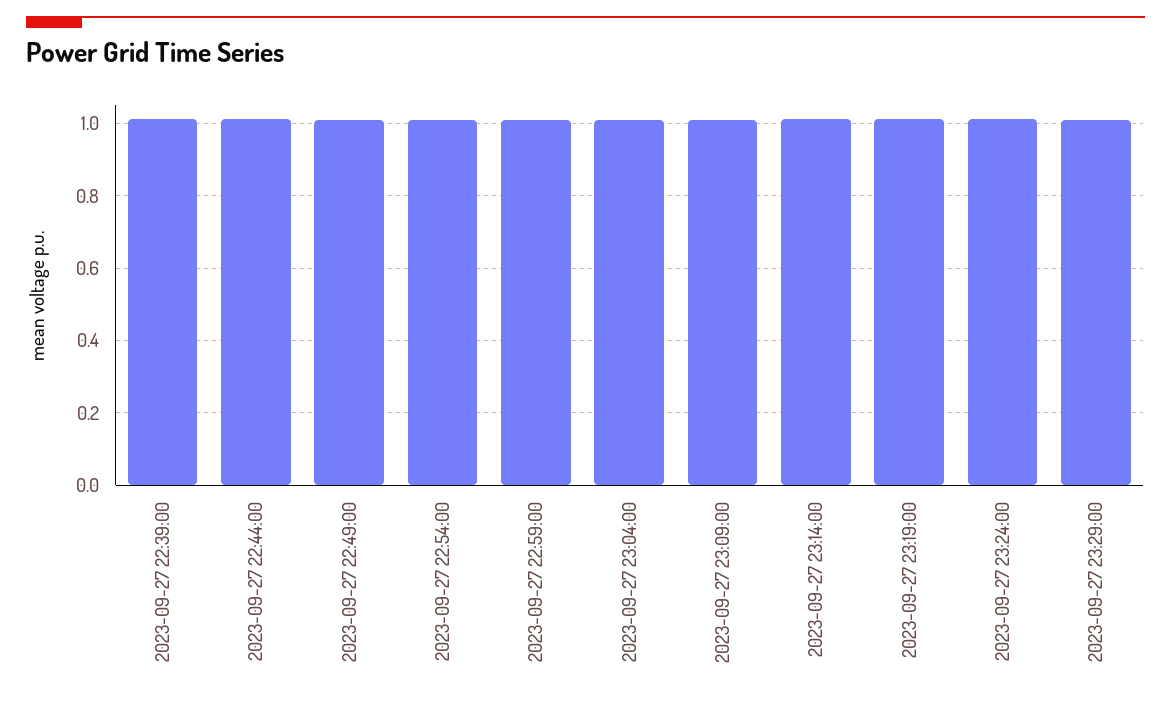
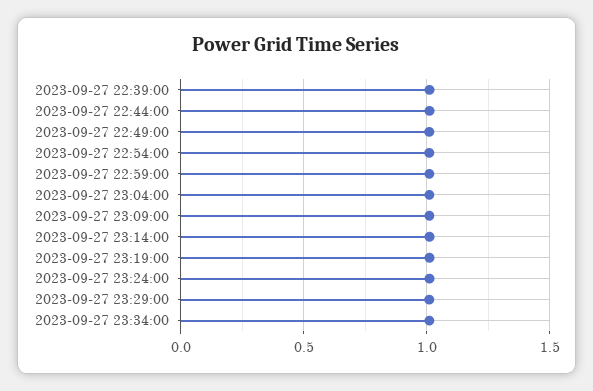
2023-09-27 23:34:00: none -> 1

